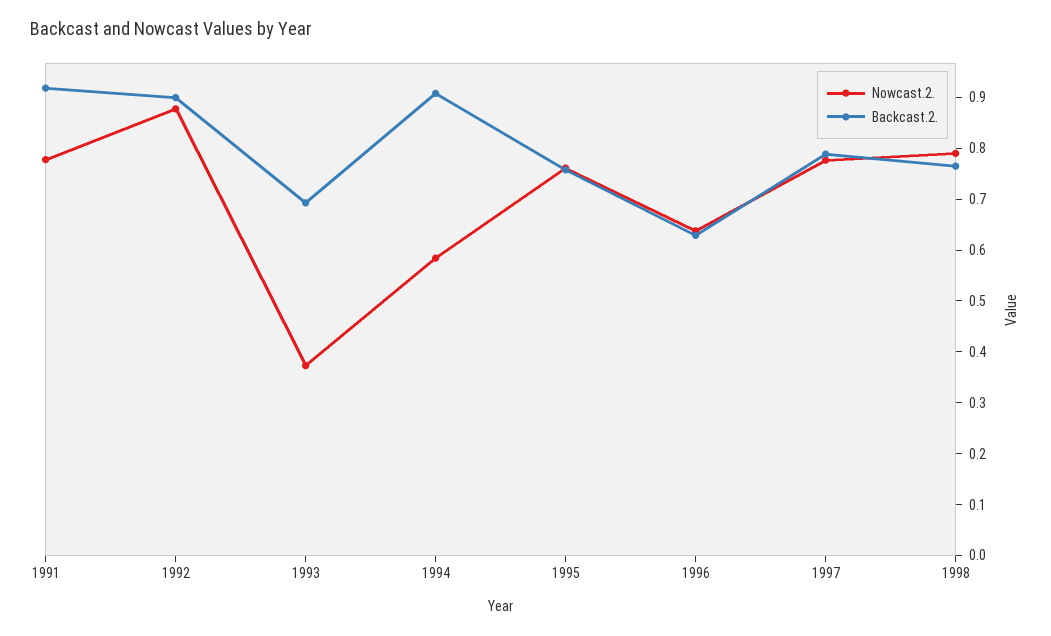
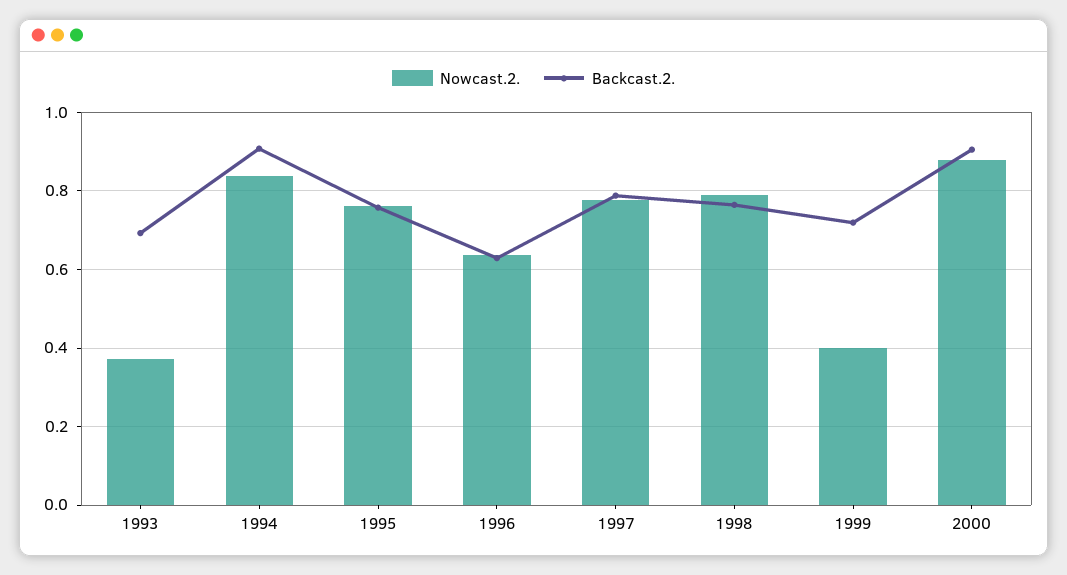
Nowcast.2., 1991: 0.78 -> none
Backcast.2., 1991: 0.92 -> none
Nowcast.2., 1992: 0.88 -> none
Backcast.2., 1992: 0.9 -> none
Nowcast.2., 1994: 0.58 -> 0.84
Nowcast.2., 1999: none -> 0.4
Backcast.2., 1999: none -> 0.72
Nowcast.2., 2000: none -> 0.88
Backcast.2., 2000: none -> 0.9

